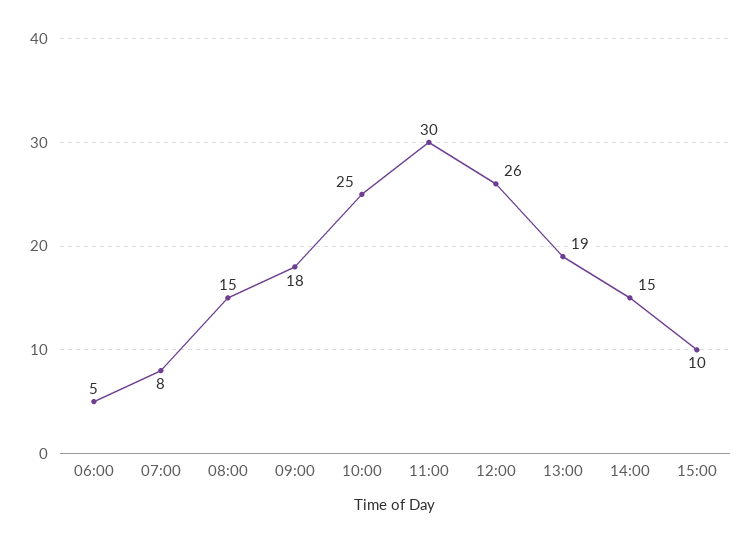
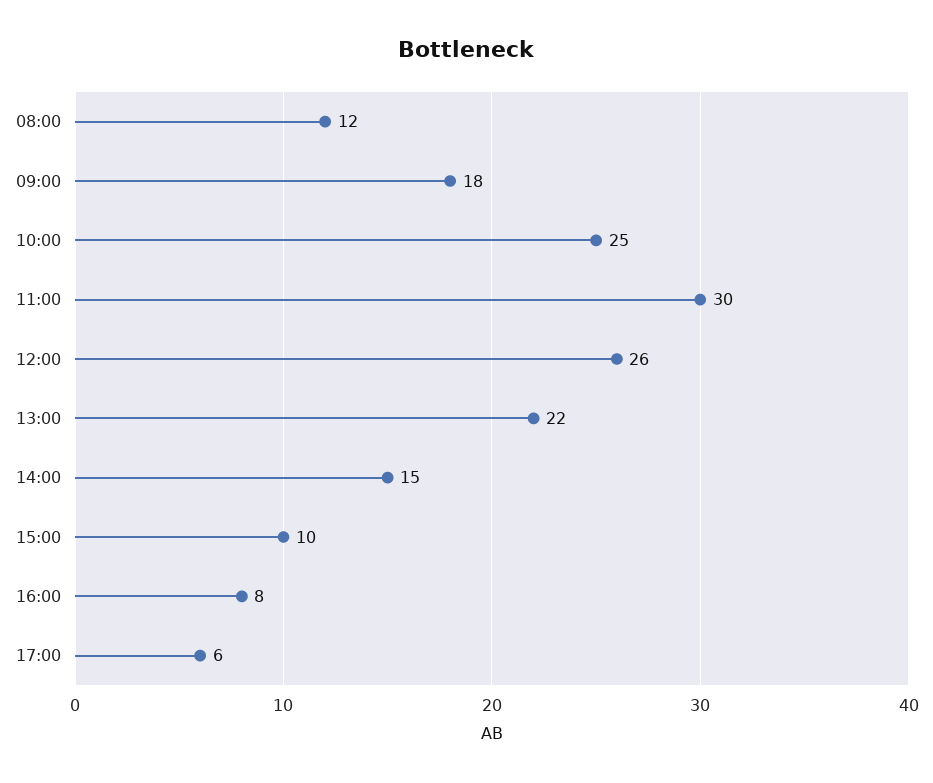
06:00: 5 -> none
07:00: 8 -> none
08:00: 15 -> 12
13:00: 19 -> 22
16:00: none -> 8
17:00: none -> 6

